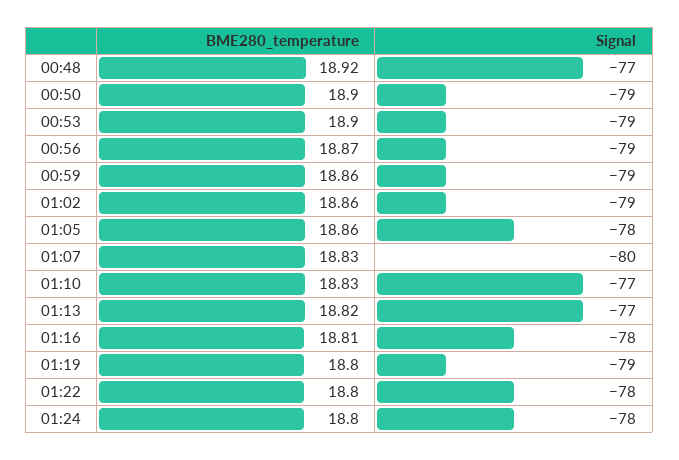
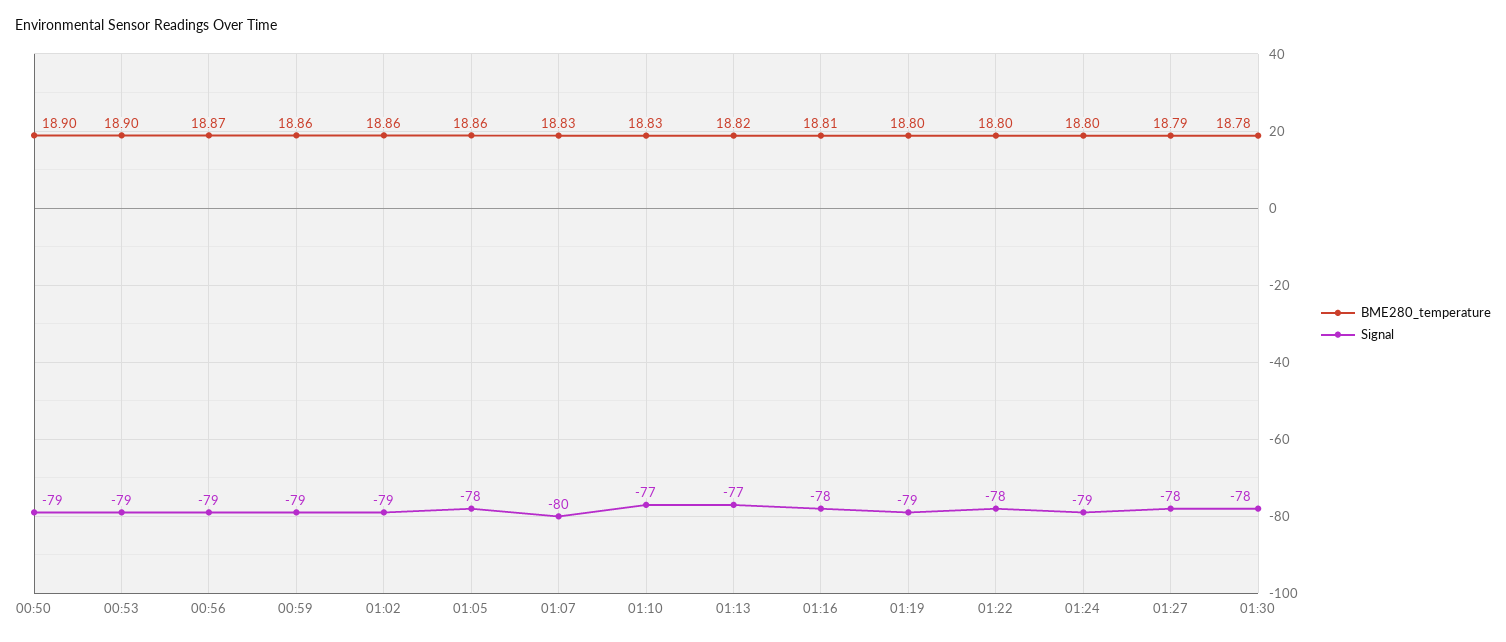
BME280_temperature, 00:48: 18.92 -> none
Signal, 00:48: -77 -> none
Signal, 01:24: -78 -> -79
BME280_temperature, 01:27: none -> 18.79
Signal, 01:27: none -> -78
BME280_temperature, 01:30: none -> 18.78
Signal, 01:30: none -> -78

